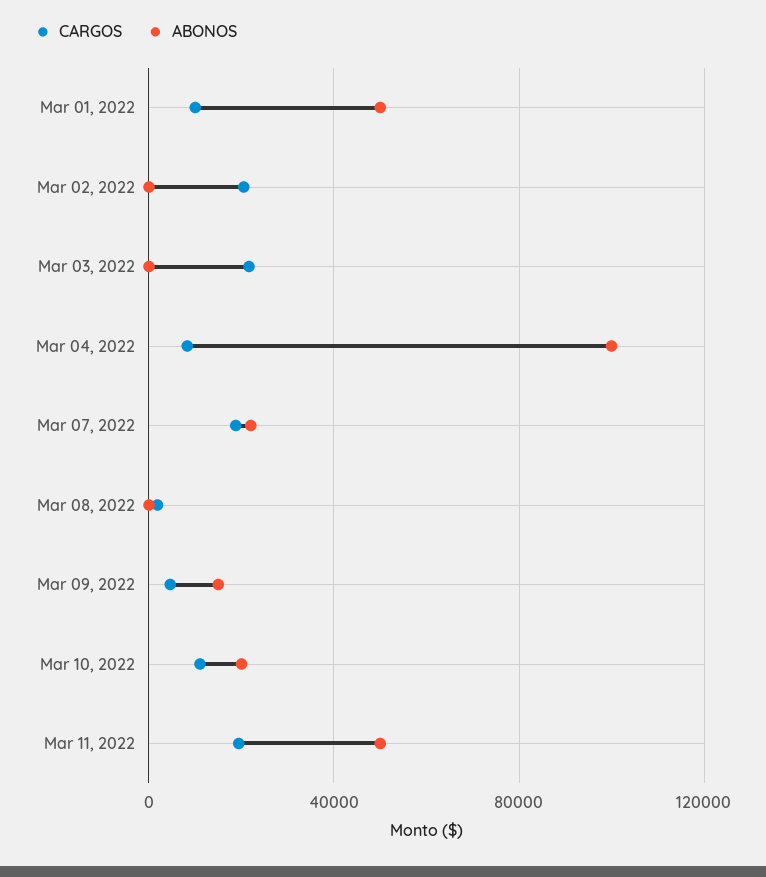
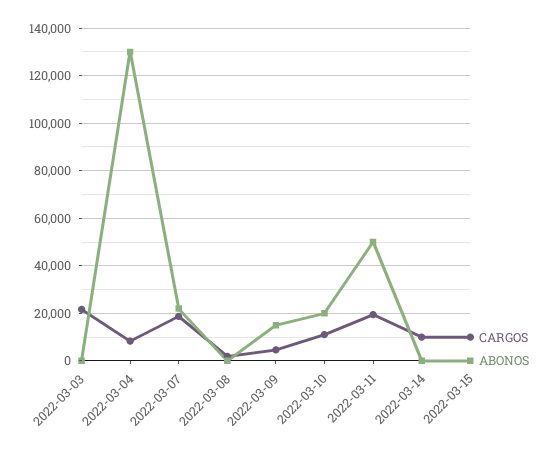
CARGOS, Mar 01, 2022: 10000 -> none
ABONOS, Mar 01, 2022: 50000 -> none
CARGOS, Mar 02, 2022: 20000 -> none
ABONOS, Mar 02, 2022: 0 -> none
ABONOS, Mar 04, 2022: 100000 -> 130000
CARGOS, 2022-03-14: none -> 10000
ABONOS, 2022-03-14: none -> 0
CARGOS, 2022-03-15: none -> 10000
ABONOS, 2022-03-15: none -> 0

